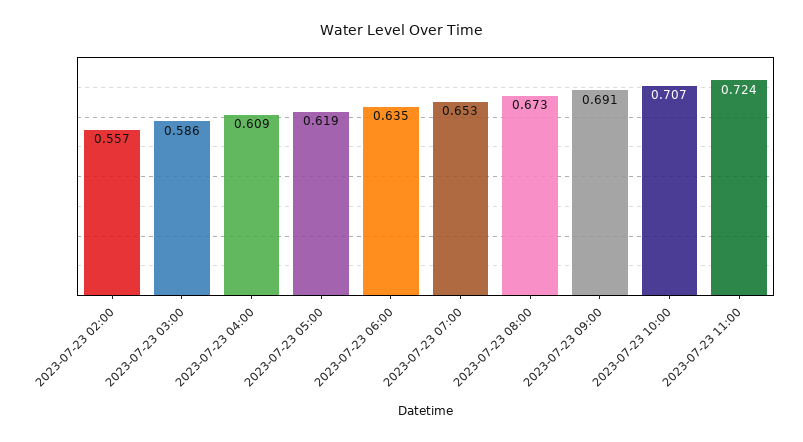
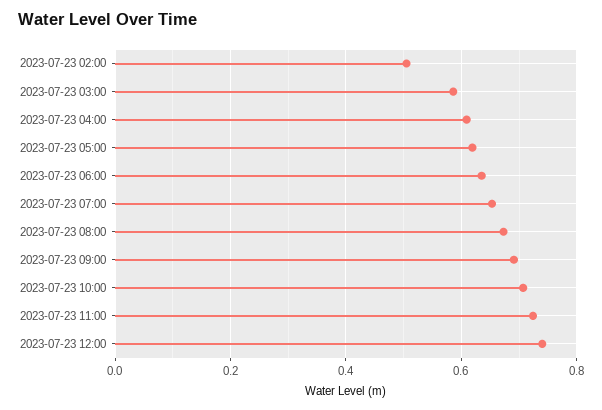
2023-07-23 02:00: 0.557 -> 0.5
2023-07-23 12:00: none -> 0.74

